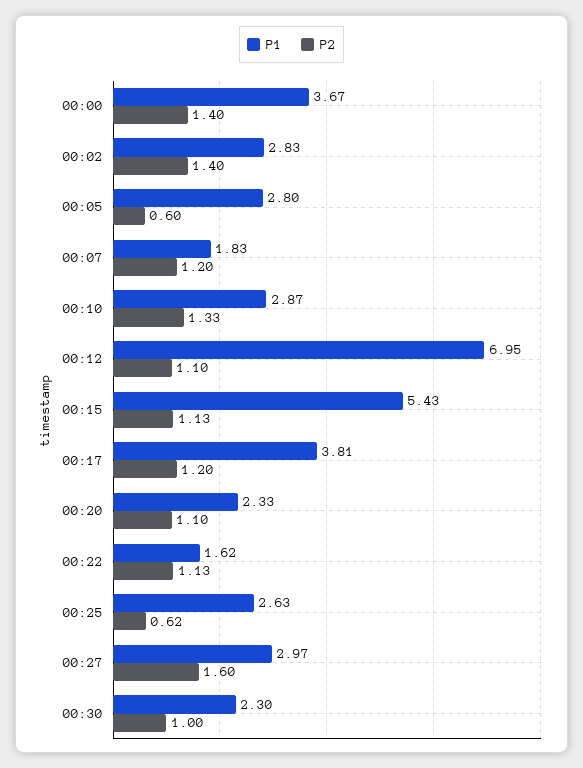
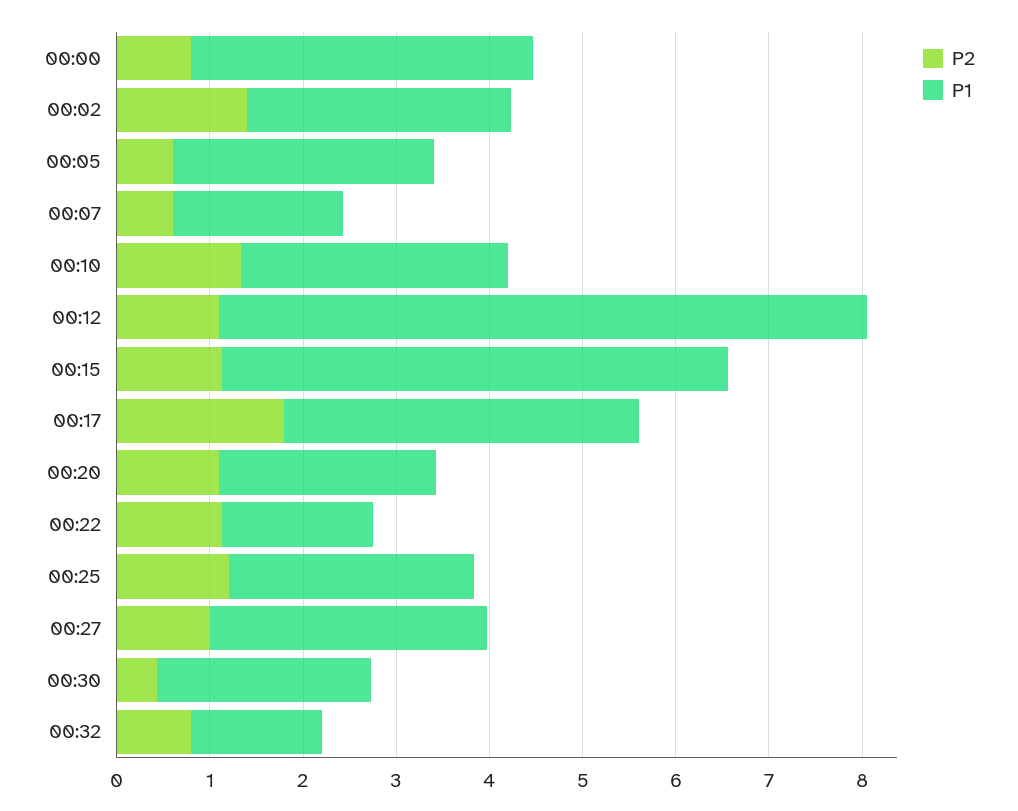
P2, 00:00: 1.4 -> 0.8
P2, 00:07: 1.2 -> 0.6
P2, 00:17: 1.2 -> 1.8
P2, 00:25: 0.62 -> 1.2
P2, 00:27: 1.6 -> 1
P2, 00:30: 1 -> 0.4
P2, 00:32: none -> 0.8
P1, 00:32: none -> 1.4

